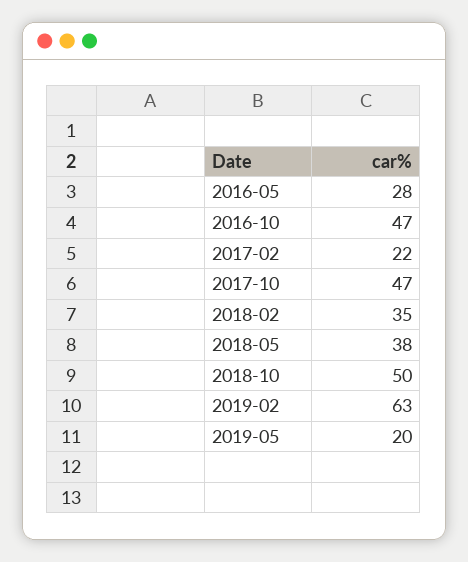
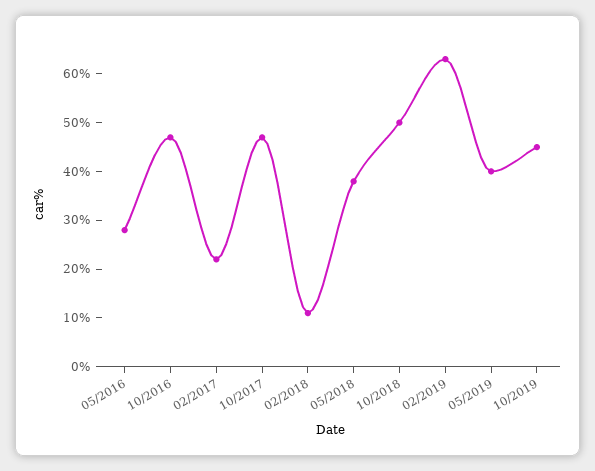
2018-02: 35 -> 10
2019-05: 20 -> 40
10/2019: none -> 45

